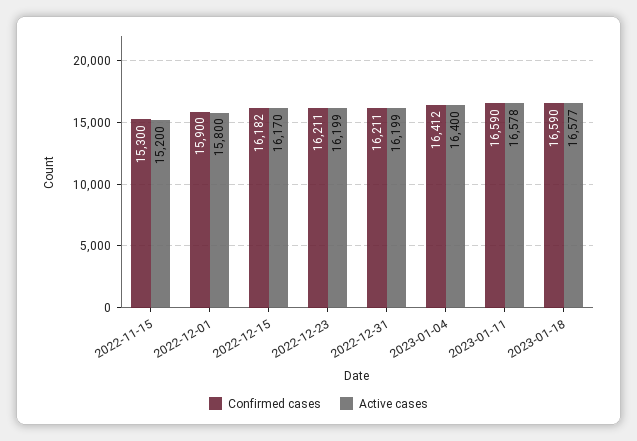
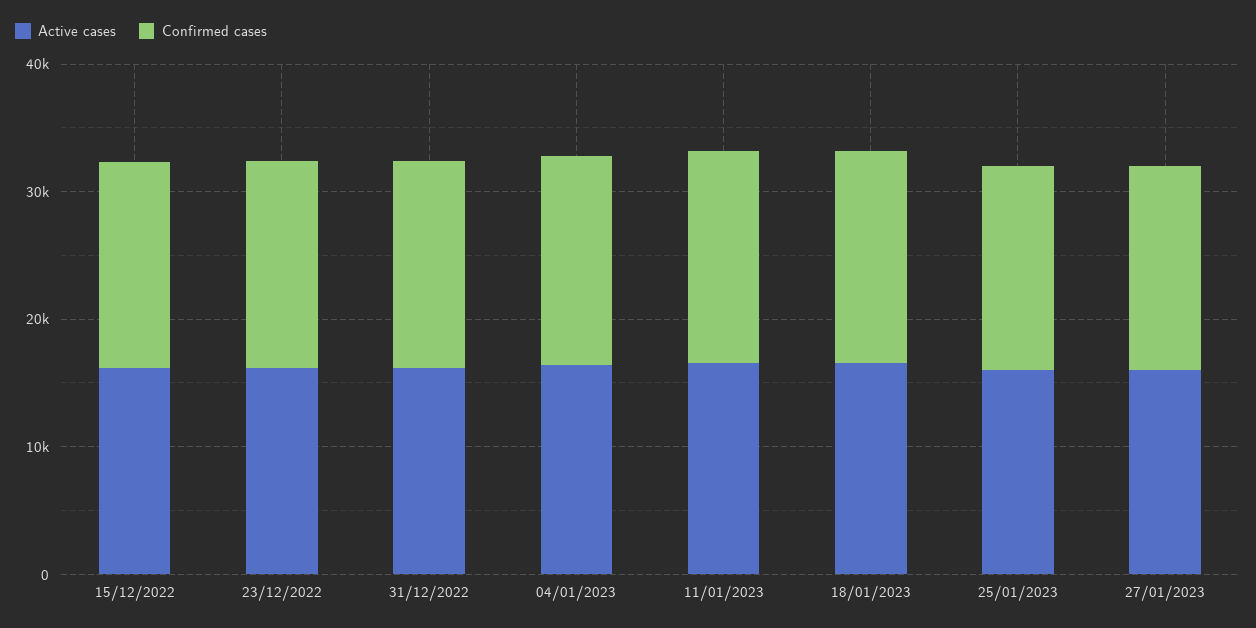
Confirmed cases, 2022-11-15: 15300 -> none
Active cases, 2022-11-15: 15200 -> none
Confirmed cases, 2022-12-01: 15900 -> none
Active cases, 2022-12-01: 15800 -> none
Active cases, 25/01/2023: none -> 16000
Confirmed cases, 25/01/2023: none -> 16000
Active cases, 27/01/2023: none -> 16000
Confirmed cases, 27/01/2023: none -> 16000

